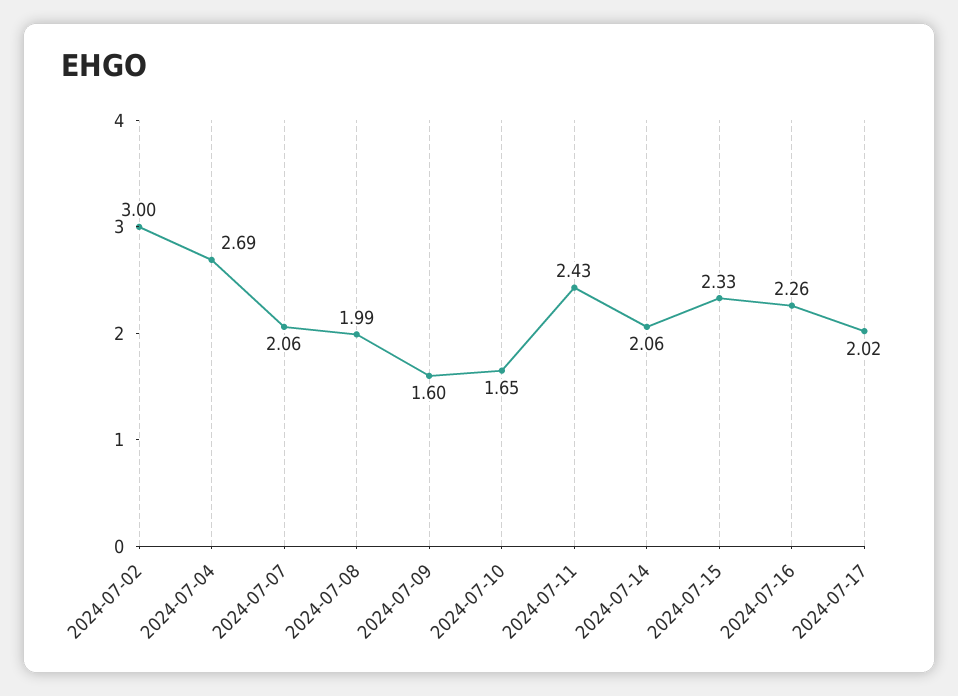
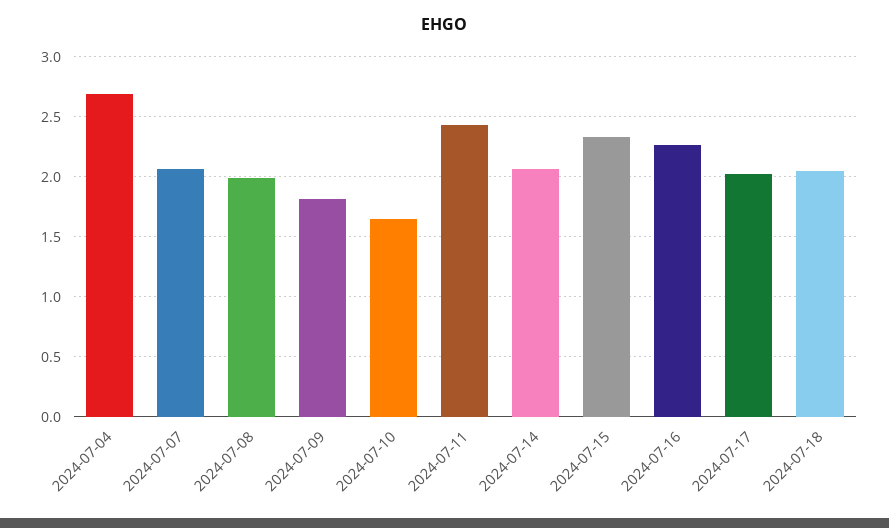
2024-07-02: 3 -> none
2024-07-09: 1.6 -> 1.8
2024-07-18: none -> 2.05

